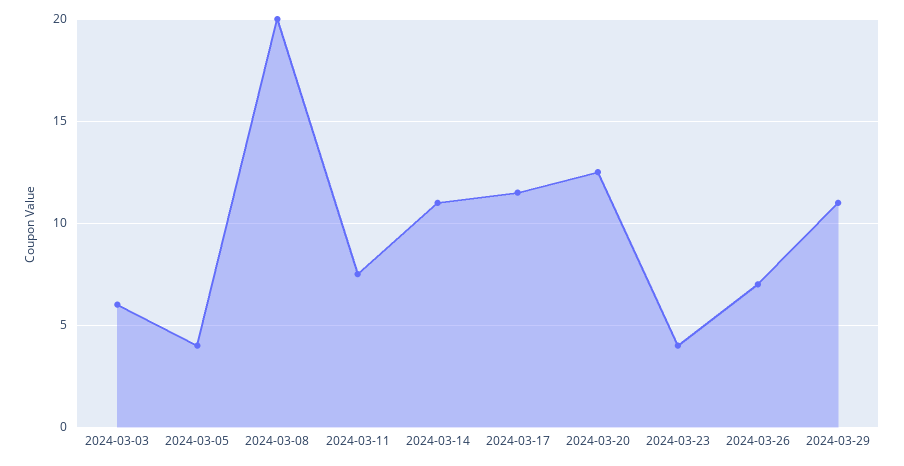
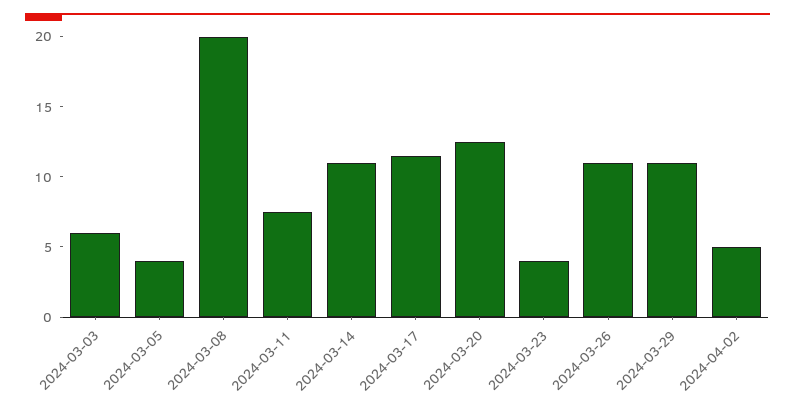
2024-03-26: 7 -> 11
2024-04-02: none -> 5

